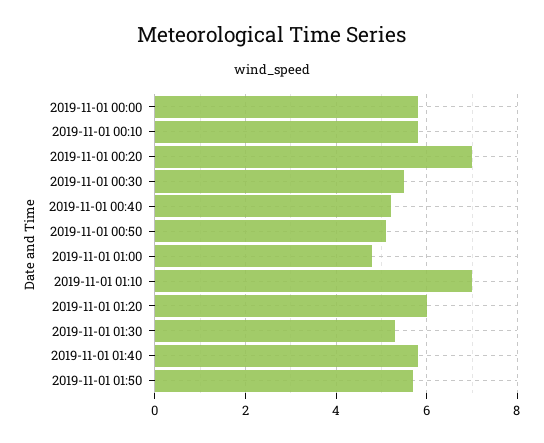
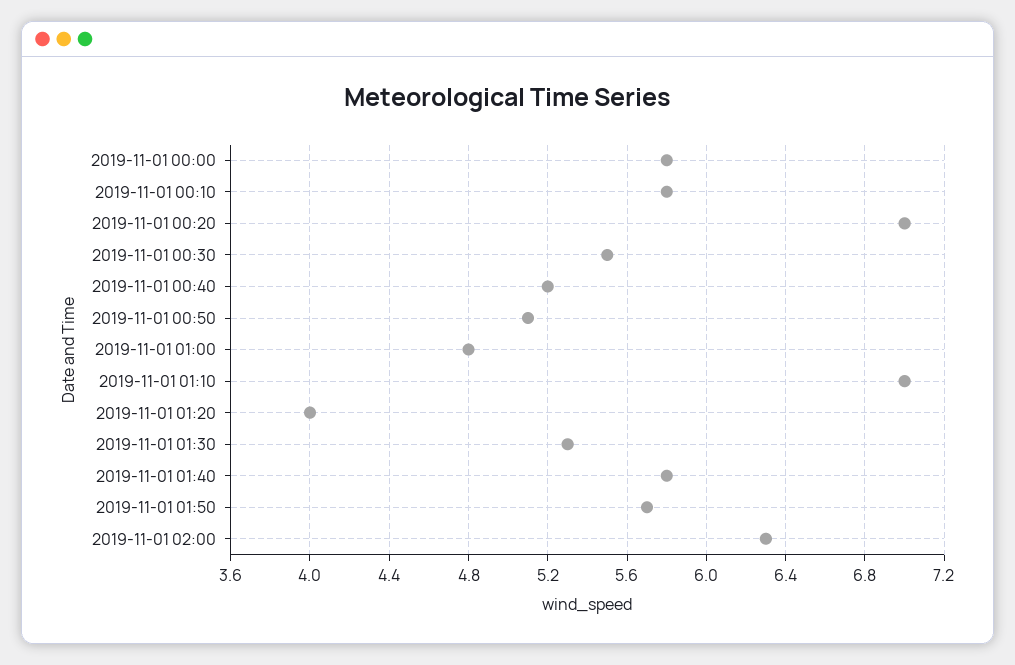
2019-11-01 01:20: 6 -> 4
2019-11-01 02:00: none -> 6.3

